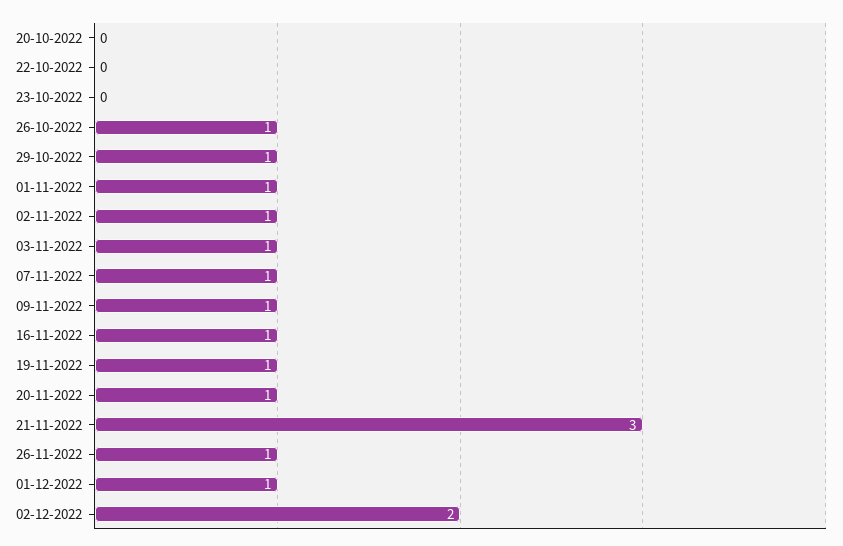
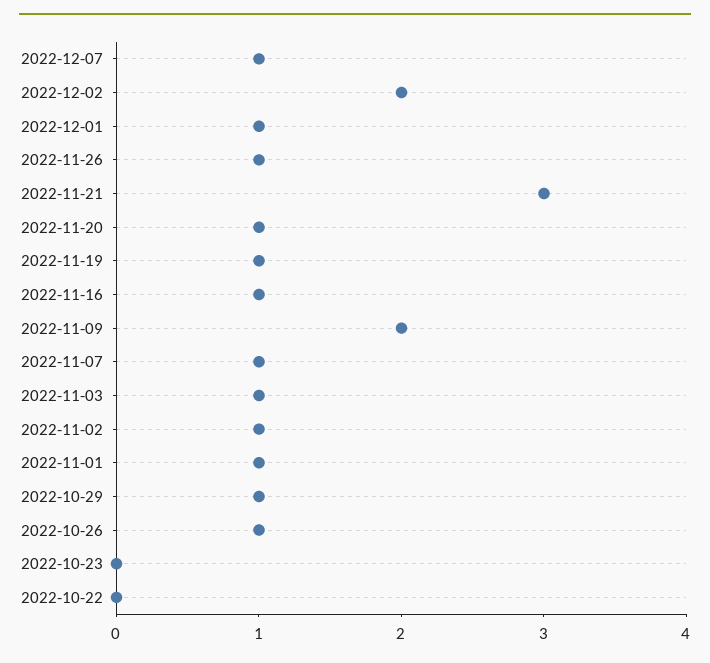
20-10-2022: 0 -> none
09-11-2022: 1 -> 2
2022-12-07: none -> 1

